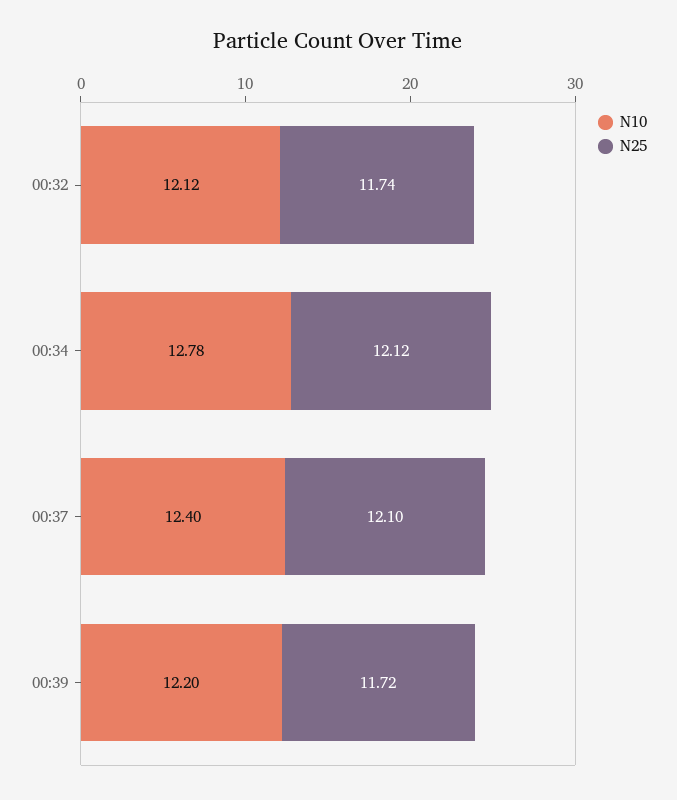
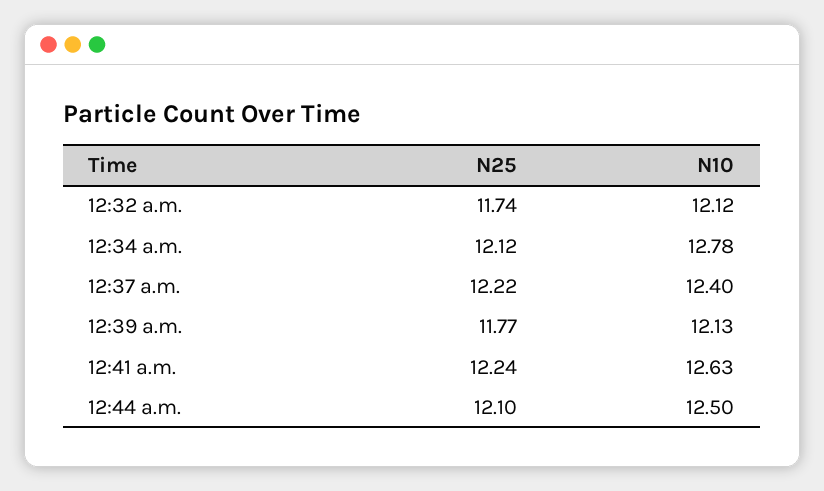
N25, 00:37: 12.1 -> 12.22
N10, 00:39: 12.2 -> 12.13
N25, 00:39: 11.72 -> 11.77
N25, 12:41 a.m.: none -> 12.24
N10, 12:41 a.m.: none -> 12.63
N25, 12:44 a.m.: none -> 12.1
N10, 12:44 a.m.: none -> 12.5

